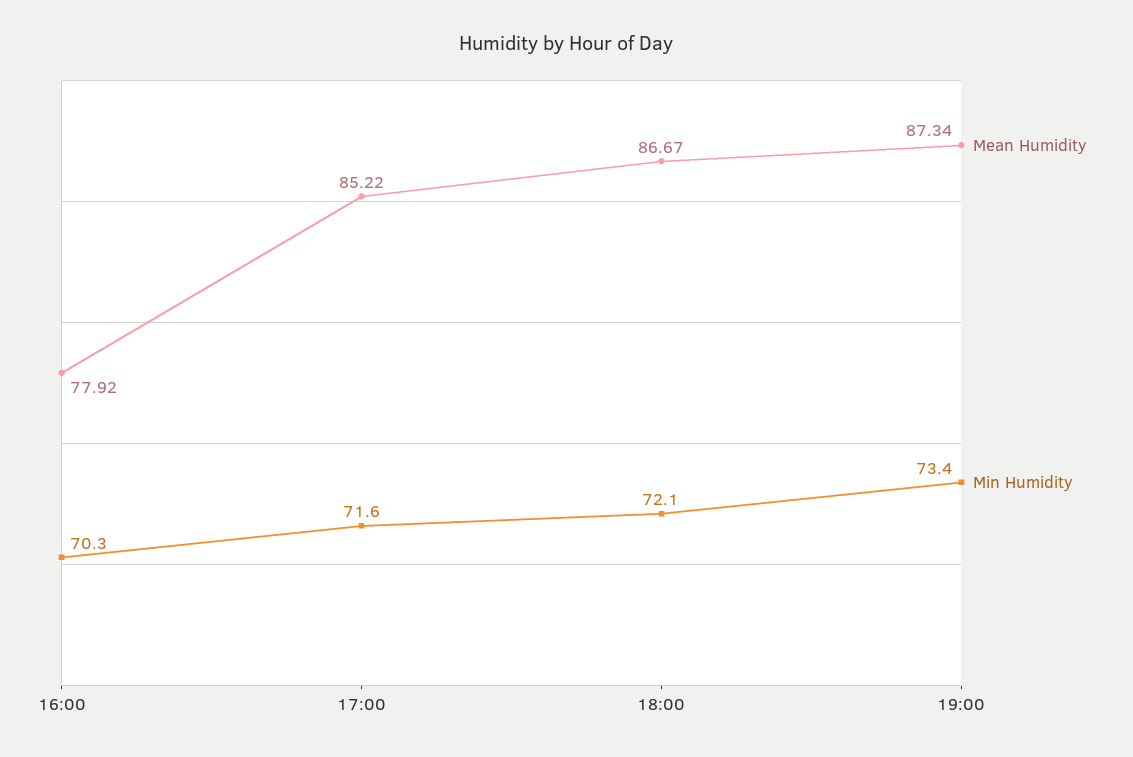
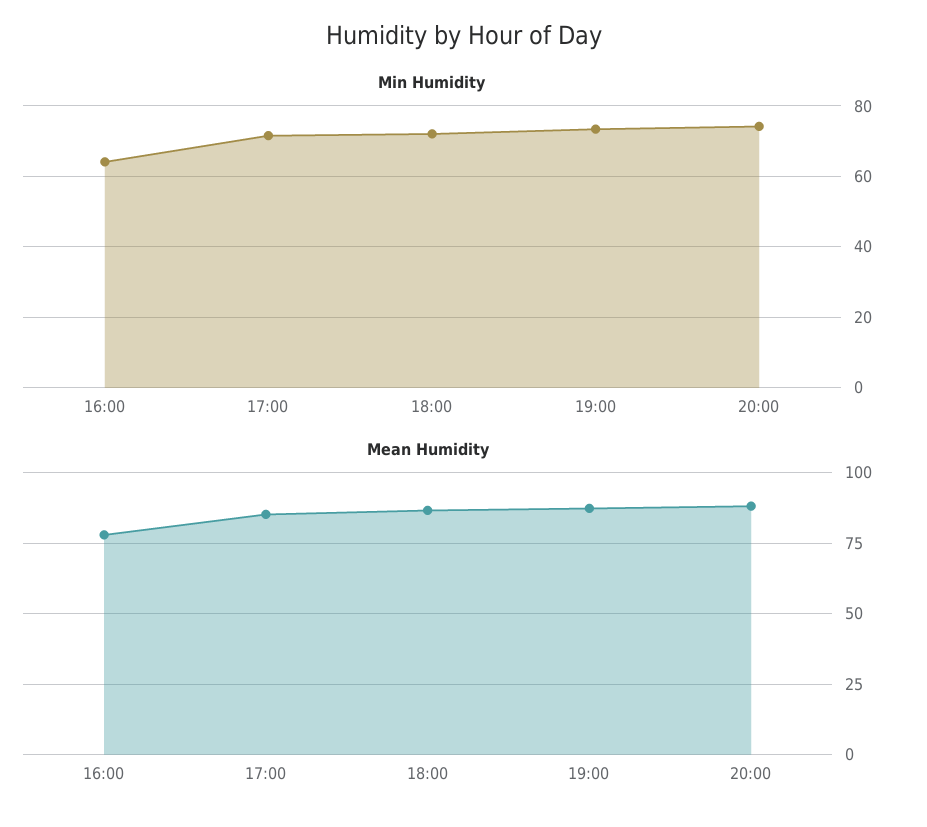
Min Humidity, 16:00: 70.3 -> 64
Min Humidity, 20:00: none -> 74
Mean Humidity, 20:00: none -> 87.5

